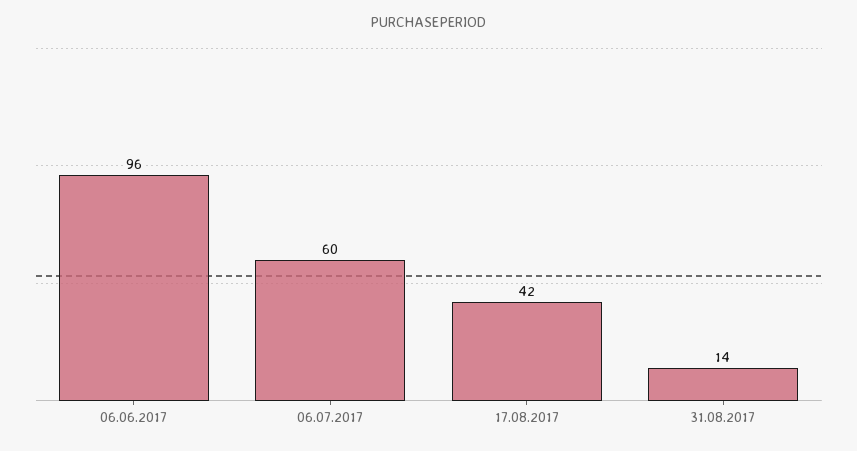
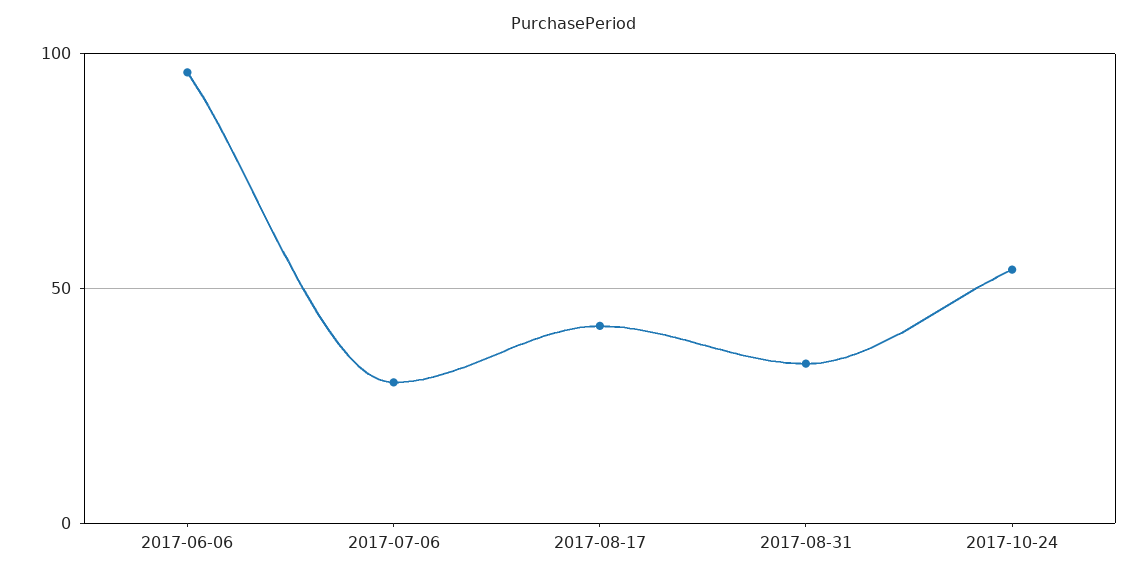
06.07.2017: 60 -> 30
31.08.2017: 14 -> 35
2017-10-24: none -> 55

